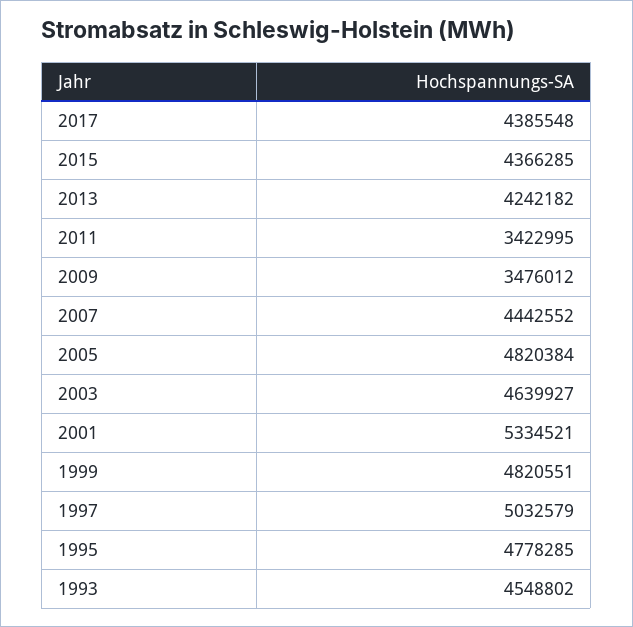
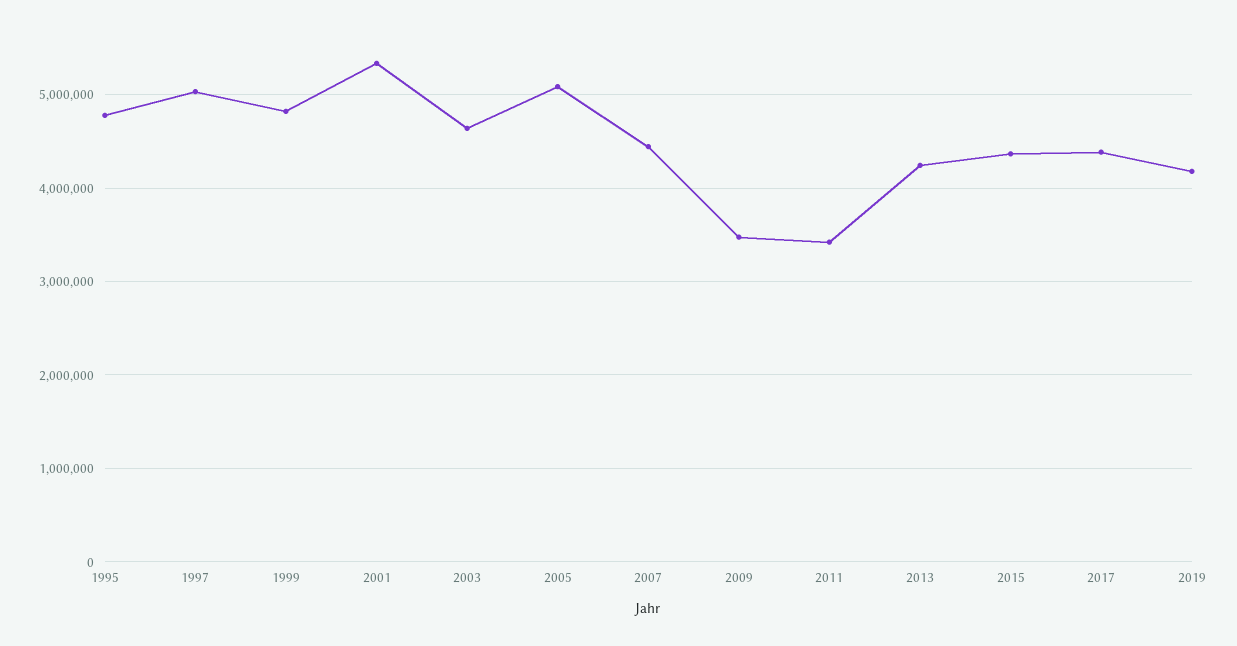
2005: 4820384 -> 5100000
1993: 4548802 -> none
2019: none -> 4200000

